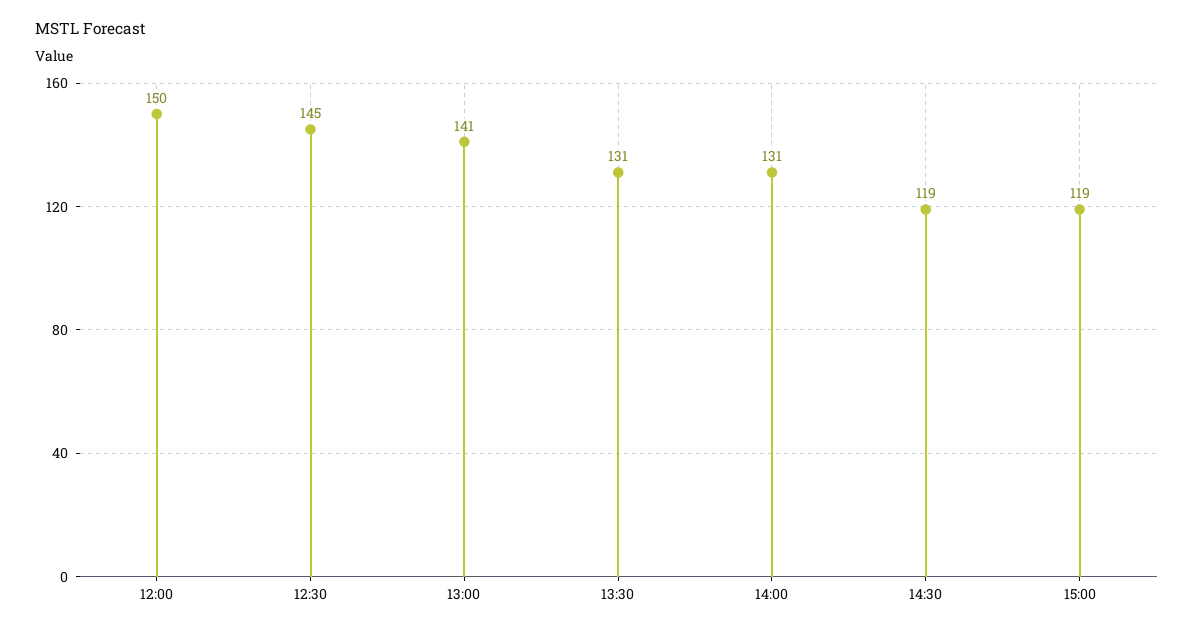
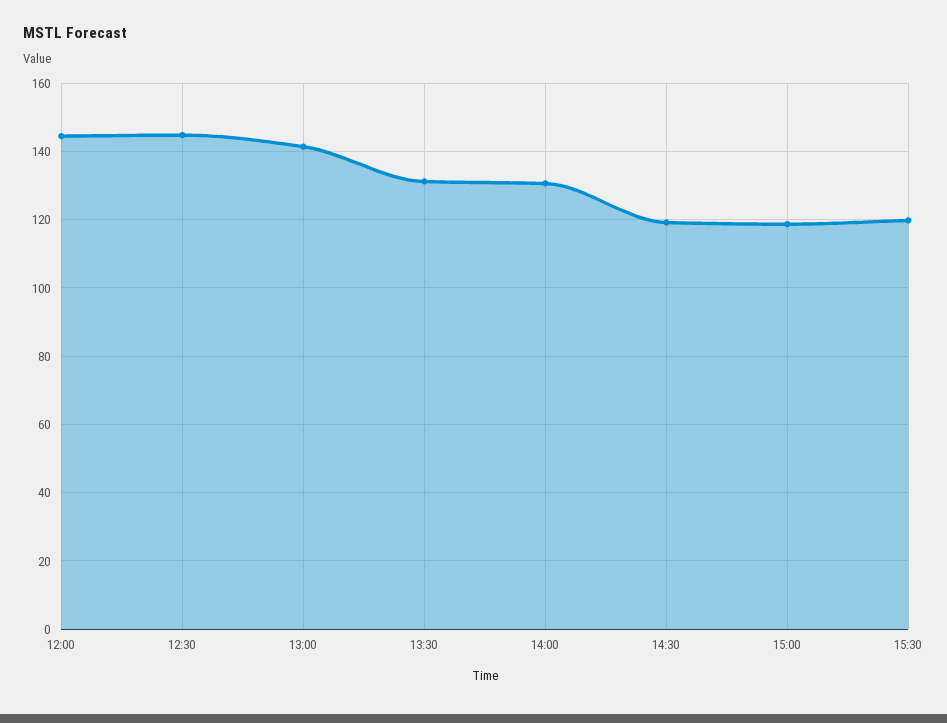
12:00: 150 -> 144
15:30: none -> 120

